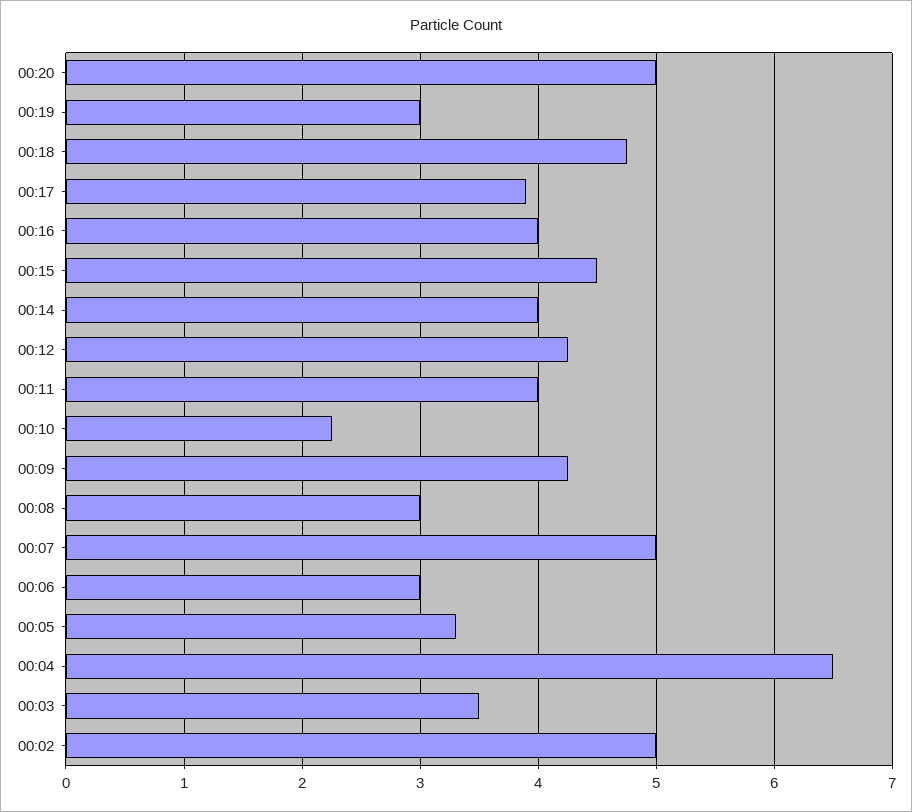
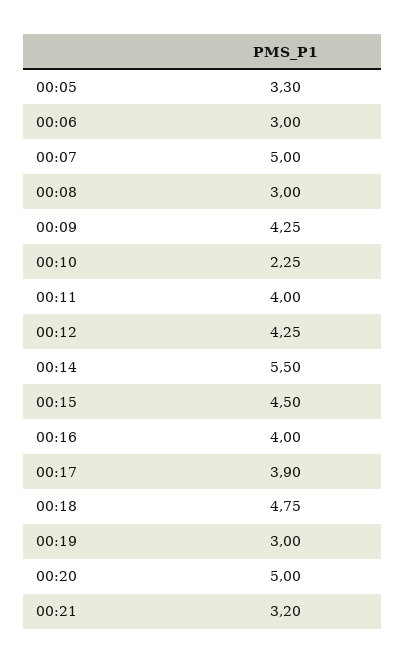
00:14: 4 -> 5.5
00:04: 6.5 -> none
00:03: 3.5 -> none
00:02: 5 -> none
00:21: none -> 3.2

